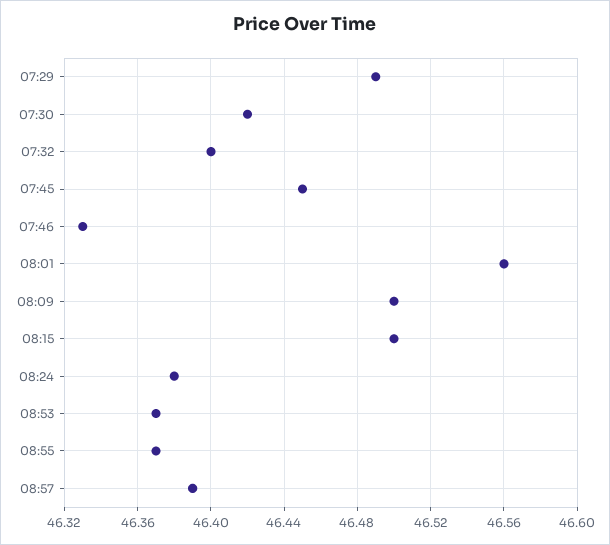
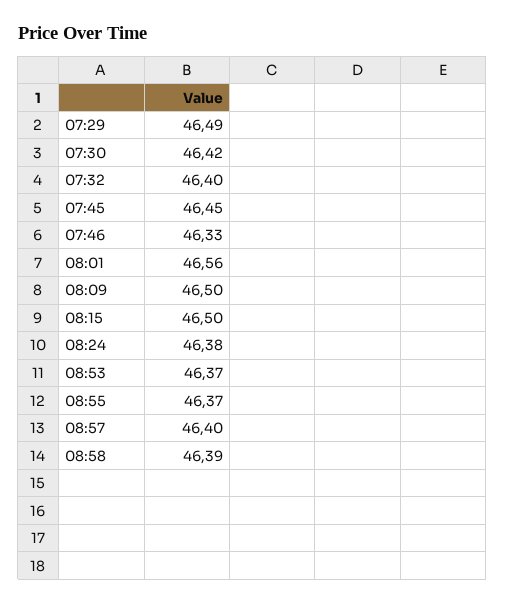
08:57: 46.39 -> 46.4
08:58: none -> 46.39

